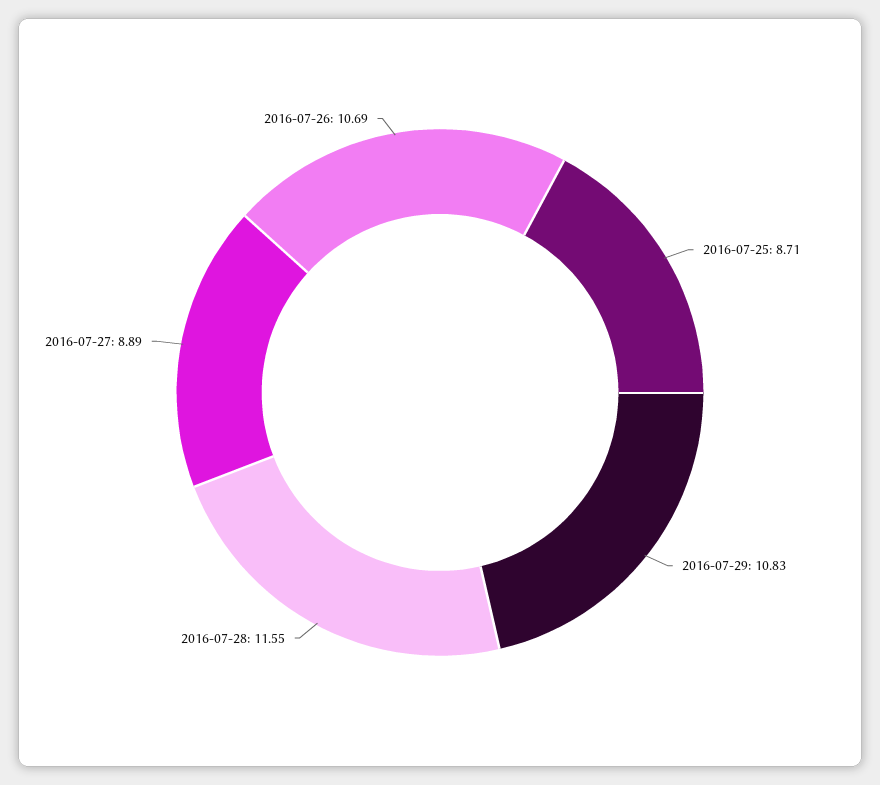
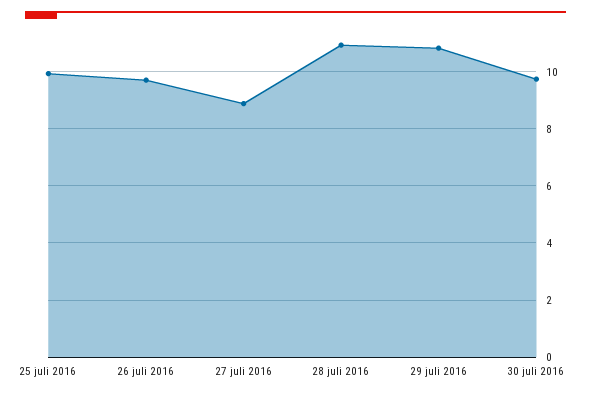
2016-07-25: 8.71 -> 10
2016-07-28: 11.55 -> 11
2016-07-26: 10.69 -> 9.75
30 juli 2016: none -> 9.75

